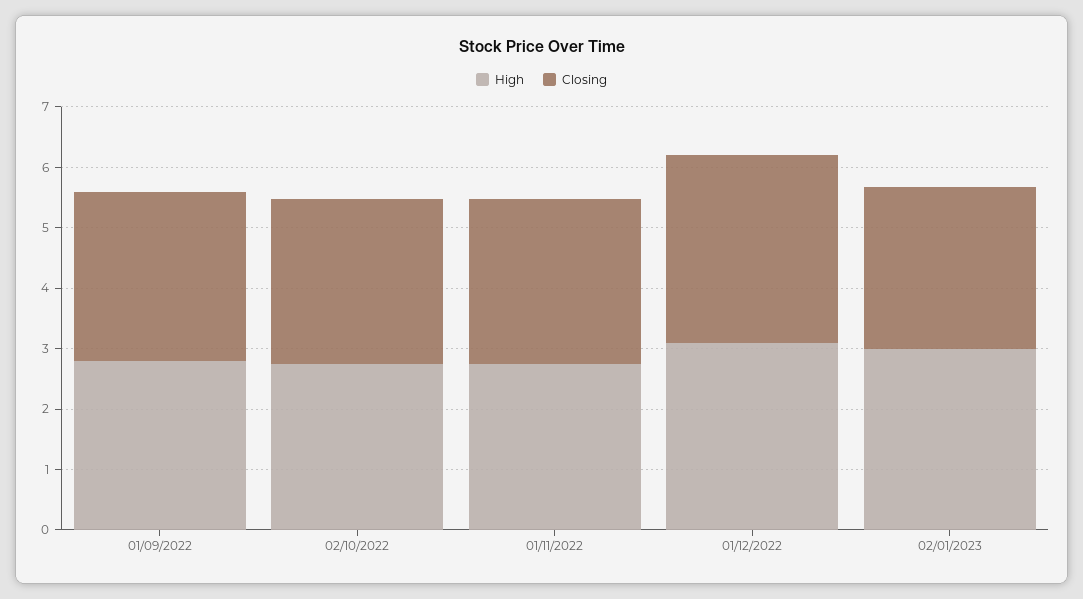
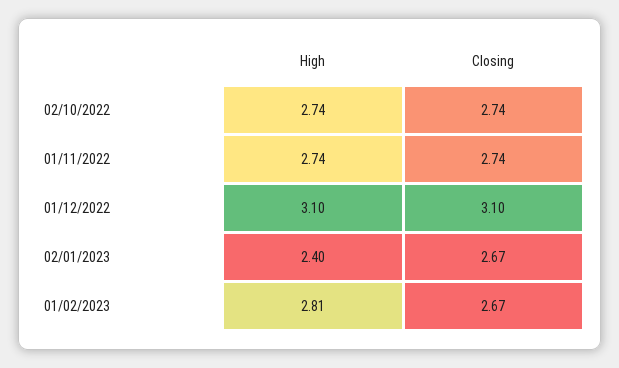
High, 01/09/2022: 2.8 -> none
Closing, 01/09/2022: 2.8 -> none
High, 02/01/2023: 3 -> 2.4
High, 01/02/2023: none -> 2.81
Closing, 01/02/2023: none -> 2.67

